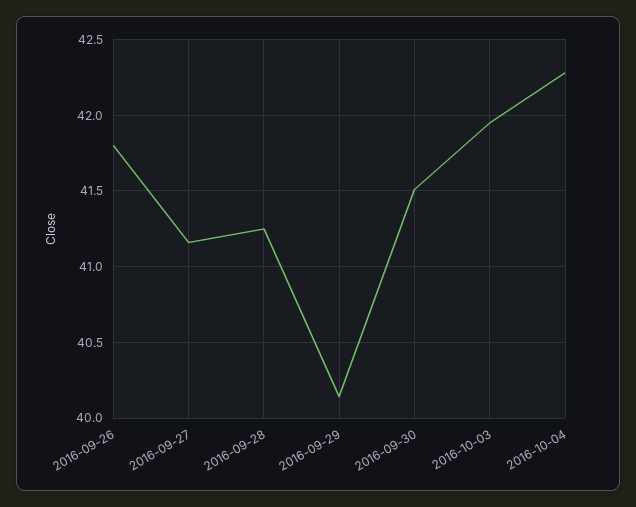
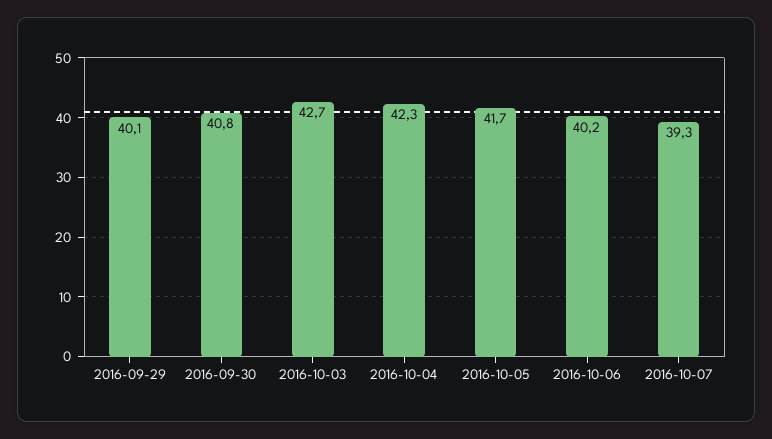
2016-09-26: 41.8 -> none
2016-09-27: 41.15 -> none
2016-09-28: 41.25 -> none
2016-09-30: 41.5 -> 40.8
2016-10-03: 41.95 -> 42.7
2016-10-05: none -> 41.7
2016-10-06: none -> 40.2
2016-10-07: none -> 39.3

